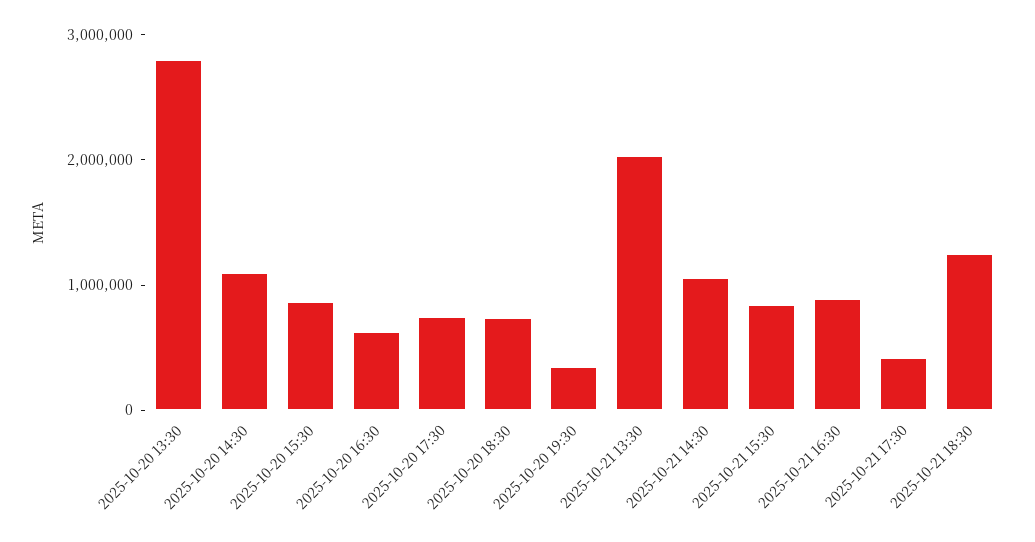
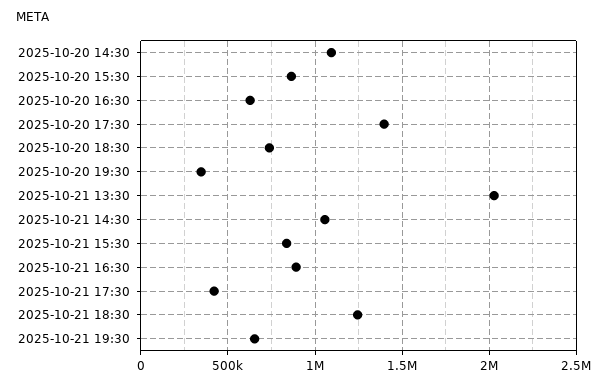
2025-10-20 13:30: 2800000 -> none
2025-10-20 17:30: 800000 -> 1400000
2025-10-21 19:30: none -> 650000

